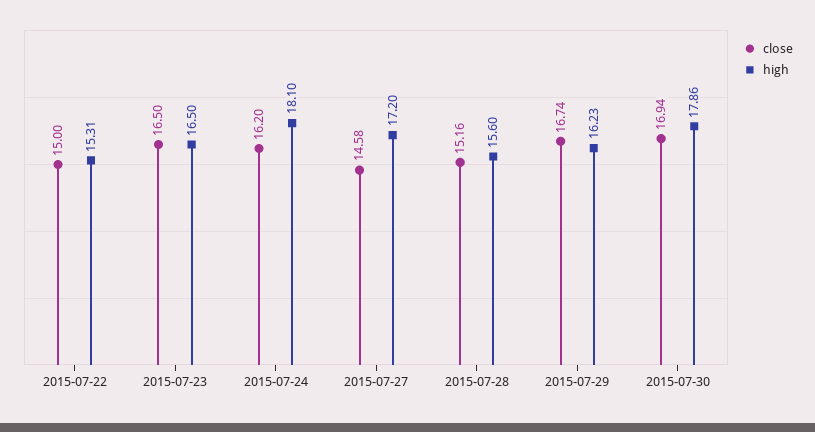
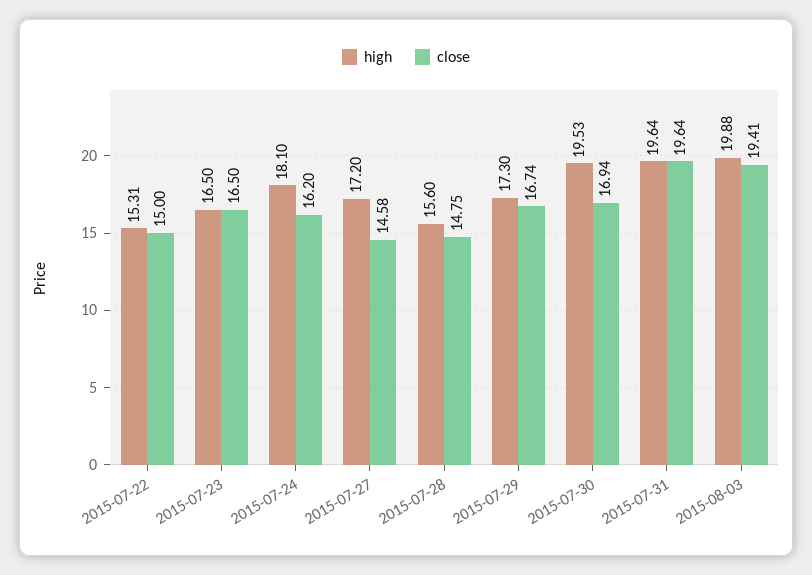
close, 2015-07-28: 15.16 -> 14.75
high, 2015-07-29: 16.23 -> 17.3
high, 2015-07-30: 17.86 -> 19.53
high, 2015-07-31: none -> 19.64
close, 2015-07-31: none -> 19.64
high, 2015-08-03: none -> 19.88
close, 2015-08-03: none -> 19.41

